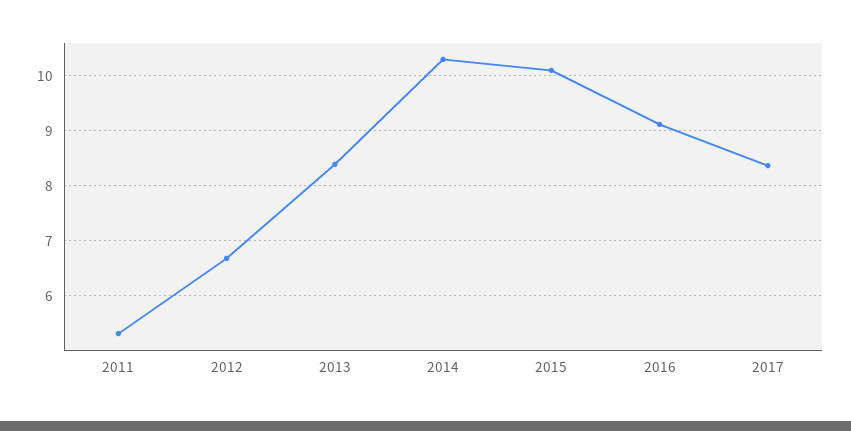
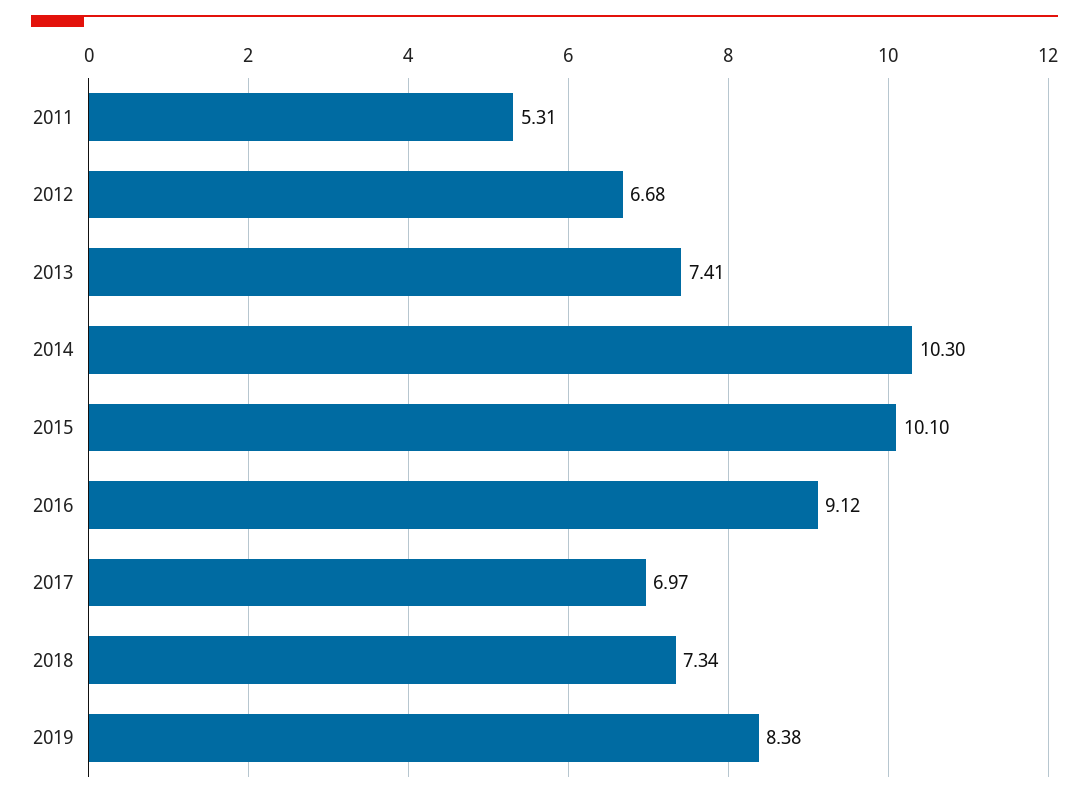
2013: 8.4 -> 7.41
2017: 8.4 -> 6.97
2018: none -> 7.34
2019: none -> 8.38

